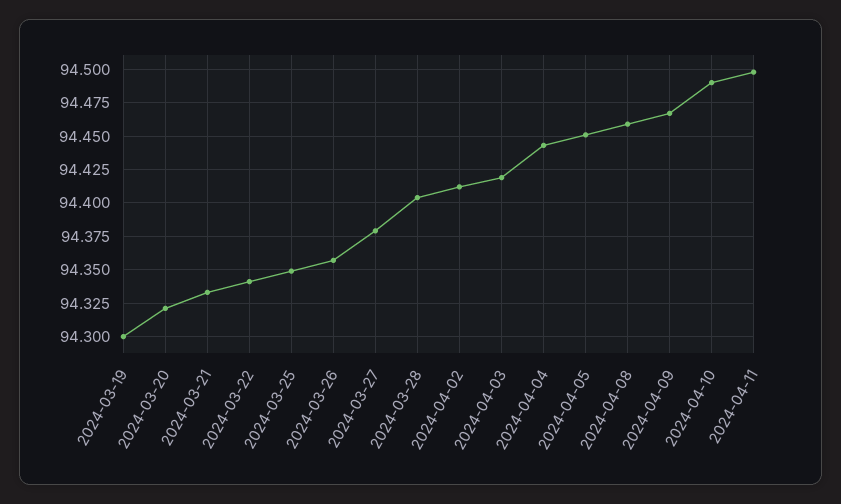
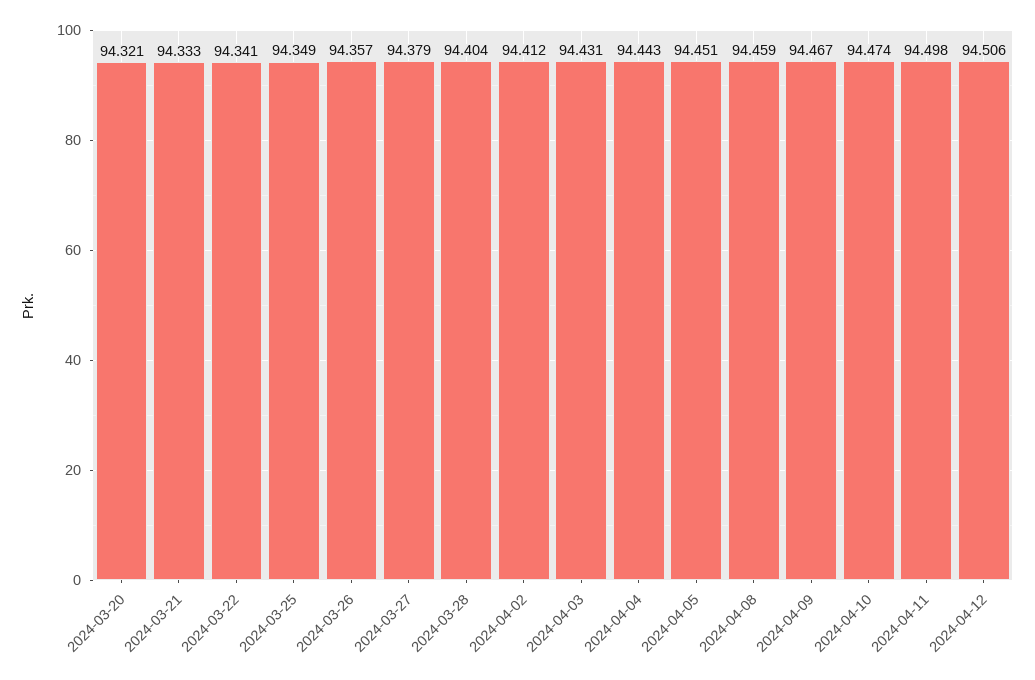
2024-03-19: 94.3 -> none
2024-04-03: 94.42 -> 94.431
2024-04-10: 94.49 -> 94.474
2024-04-12: none -> 94.506

